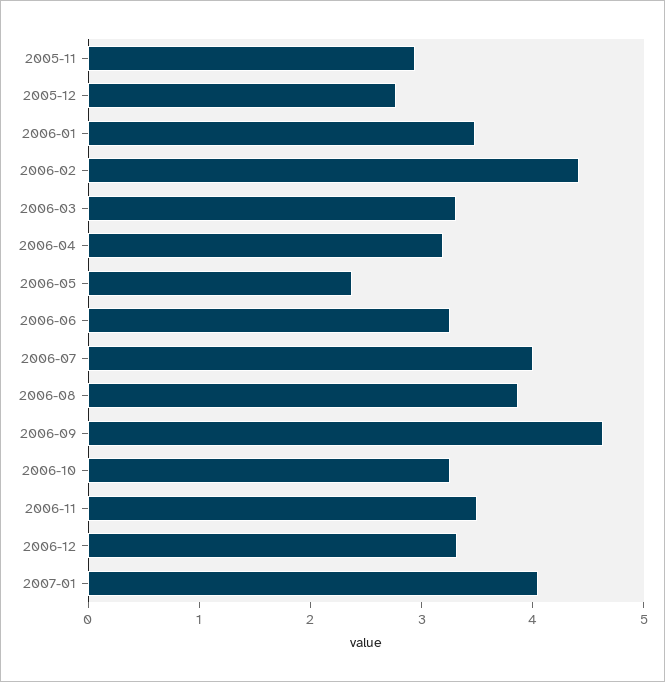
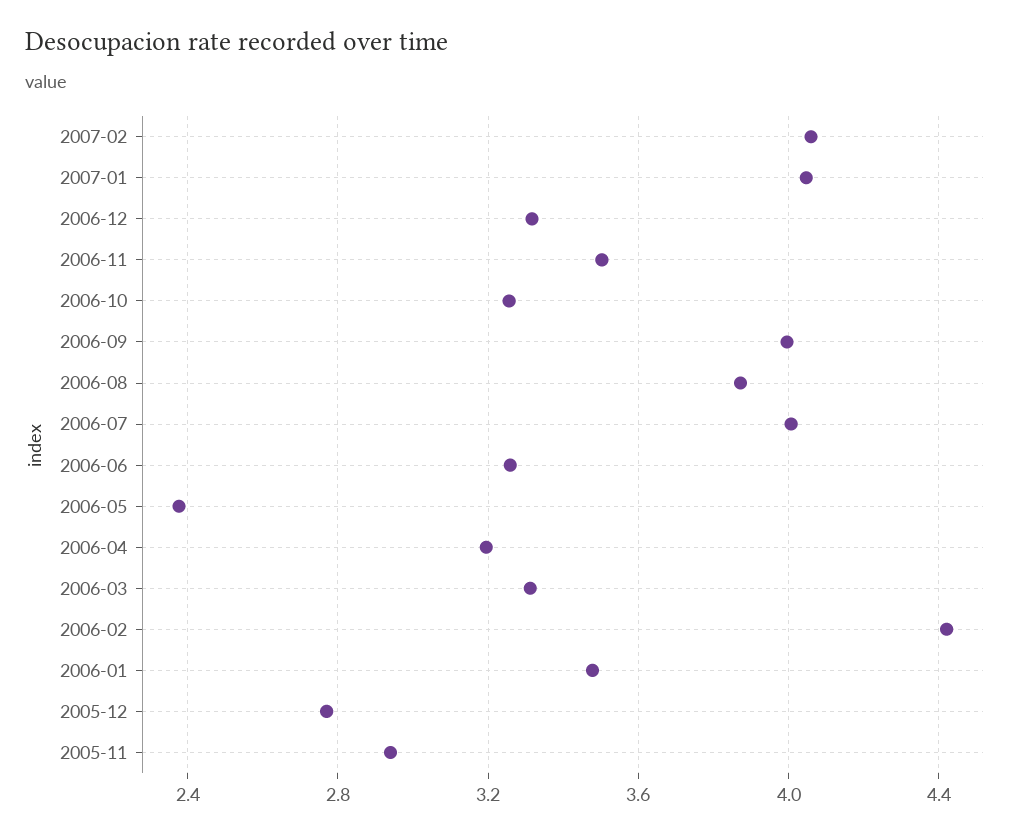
2006-09: 4.6 -> 4
2007-02: none -> 4.05

